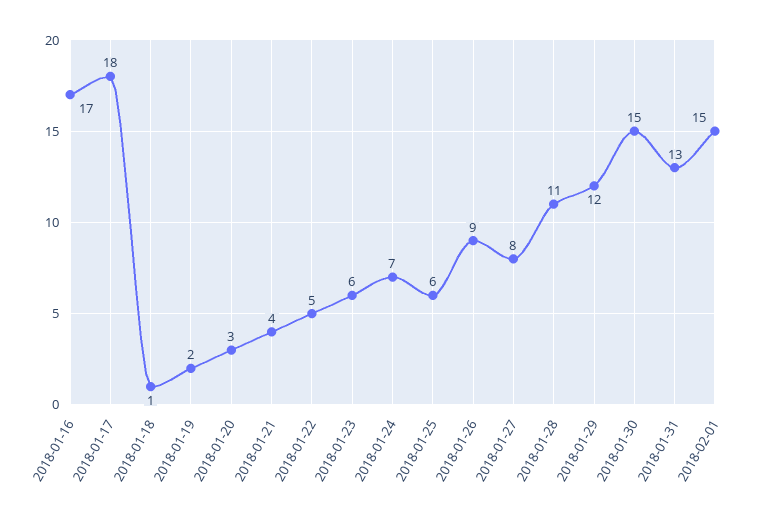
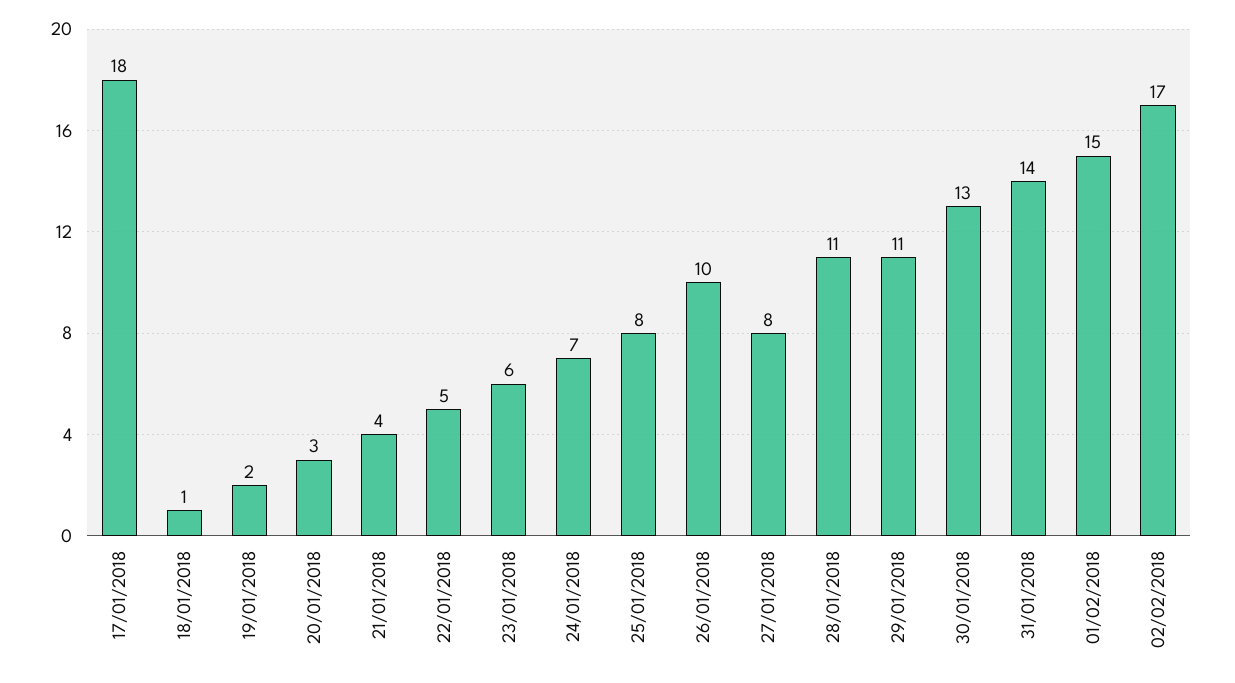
2018-01-16: 17 -> none
2018-01-25: 6 -> 8
2018-01-26: 9 -> 10
2018-01-29: 12 -> 11
2018-01-30: 15 -> 13
2018-01-31: 13 -> 14
02/02/2018: none -> 17

